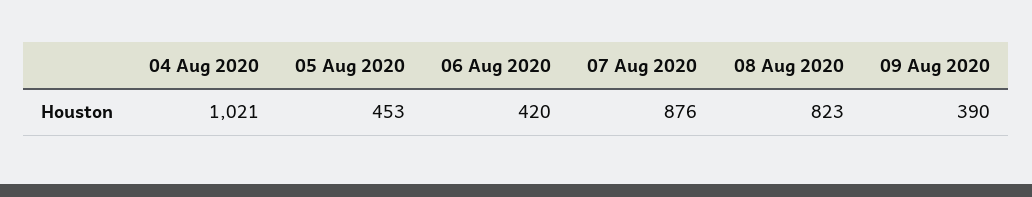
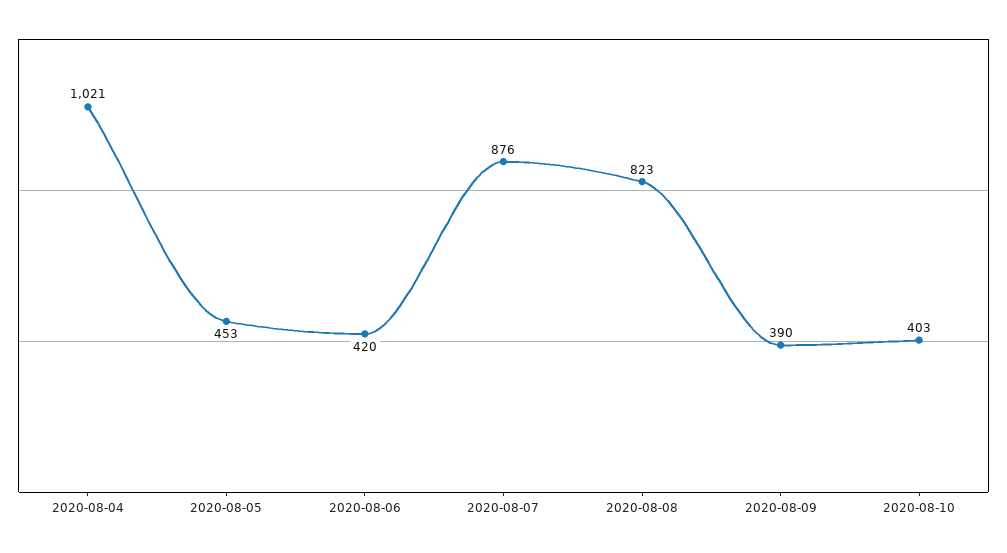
2020-08-10: none -> 403

